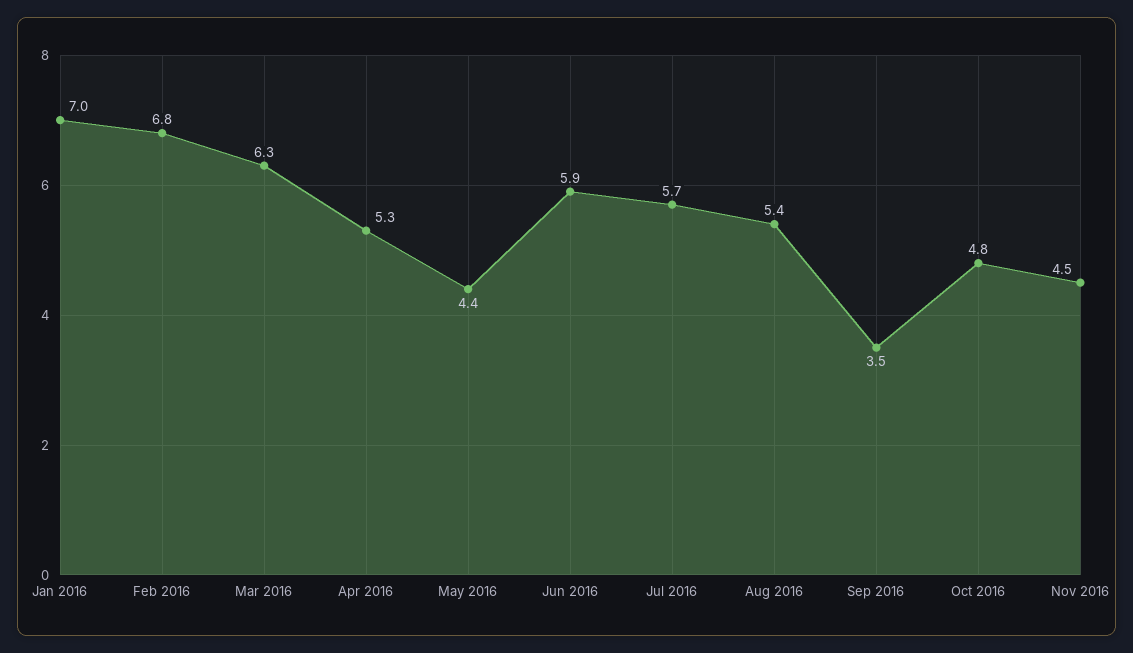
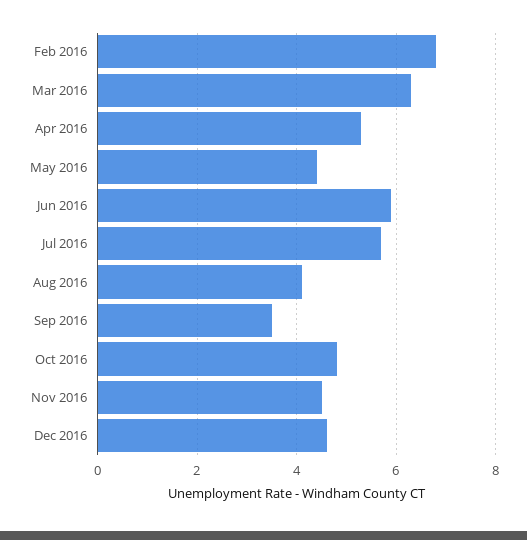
Jan 2016: 7 -> none
Aug 2016: 5.4 -> 4
Dec 2016: none -> 4.5

